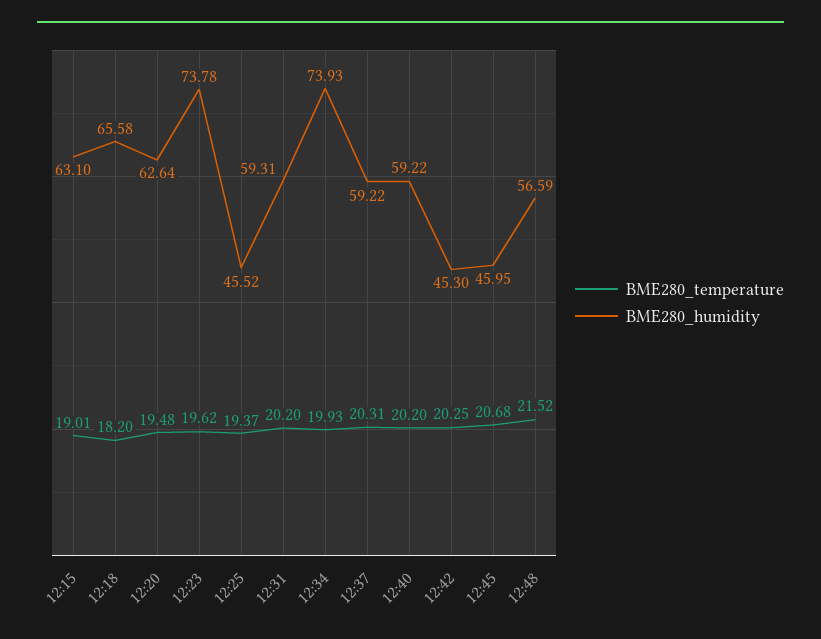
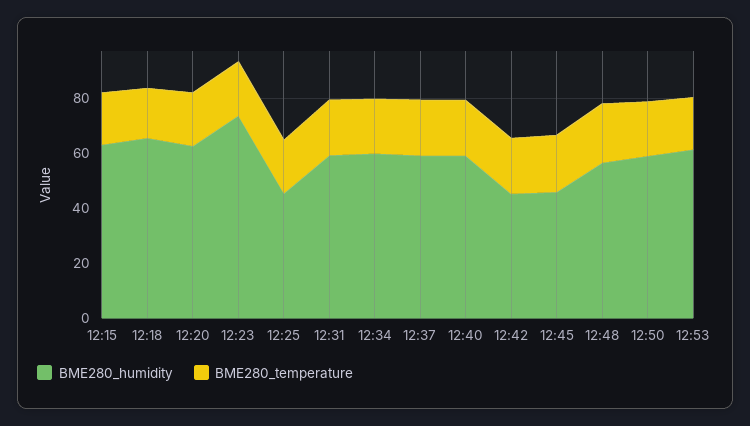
BME280_humidity, 12:34: 73.93 -> 60
BME280_humidity, 12:50: none -> 60
BME280_temperature, 12:50: none -> 20
BME280_humidity, 12:53: none -> 60
BME280_temperature, 12:53: none -> 20

